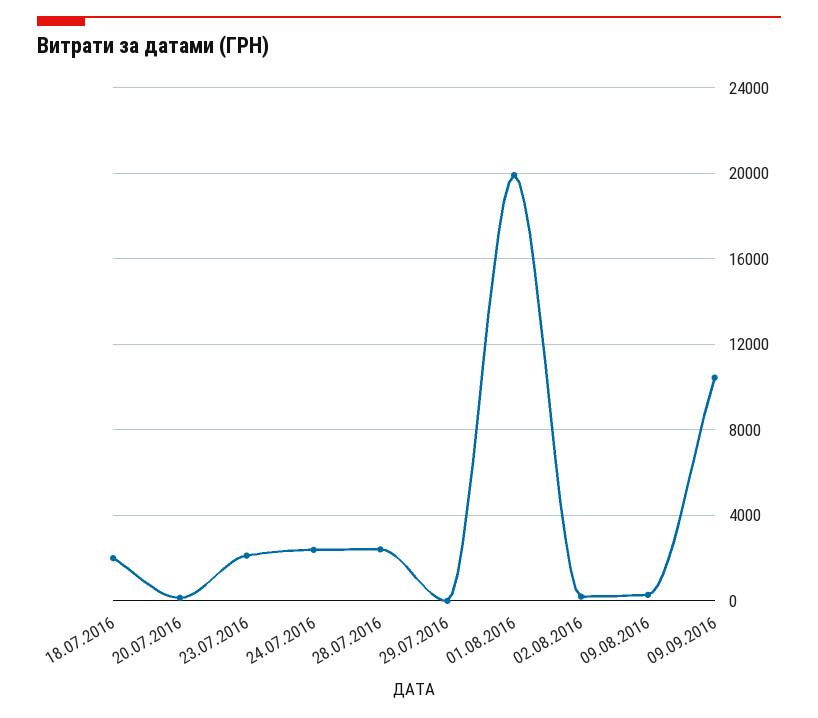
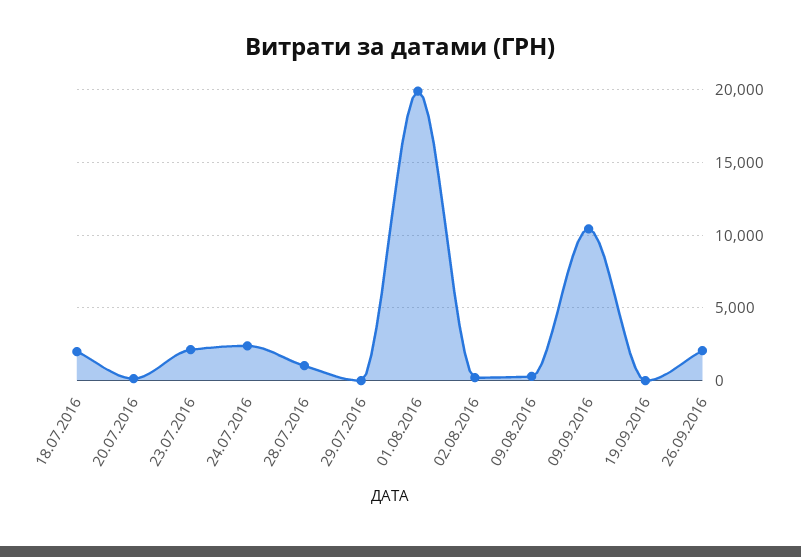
28.07.2016: 2500 -> 1000
19.09.2016: none -> 0
26.09.2016: none -> 2000

